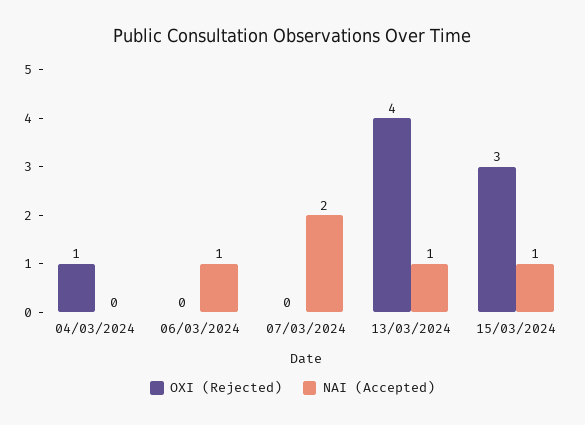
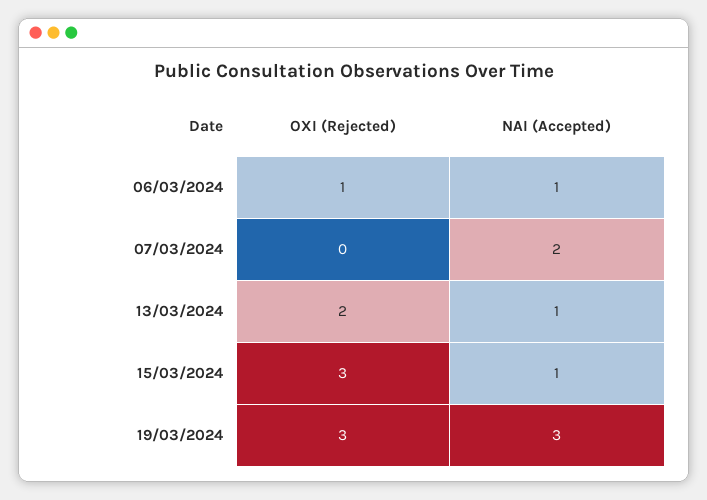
OXI (Rejected), 04/03/2024: 1 -> none
NAI (Accepted), 04/03/2024: 0 -> none
OXI (Rejected), 06/03/2024: 0 -> 1
OXI (Rejected), 13/03/2024: 4 -> 2
OXI (Rejected), 19/03/2024: none -> 3
NAI (Accepted), 19/03/2024: none -> 3

